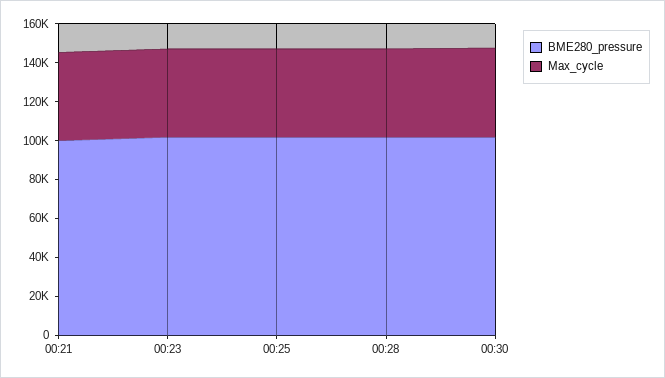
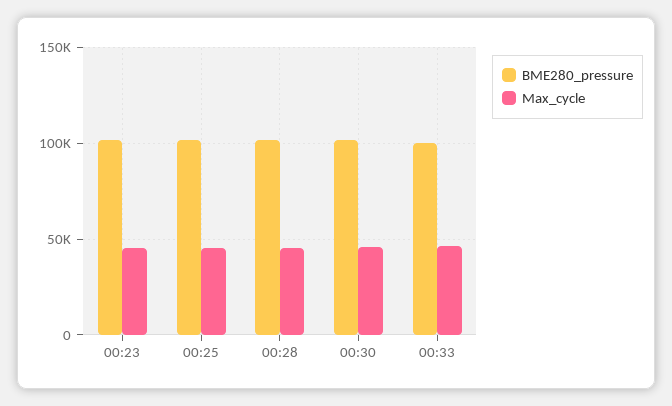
BME280_pressure, 00:21: 100000 -> none
Max_cycle, 00:21: 45000 -> none
BME280_pressure, 00:33: none -> 100000
Max_cycle, 00:33: none -> 45000

